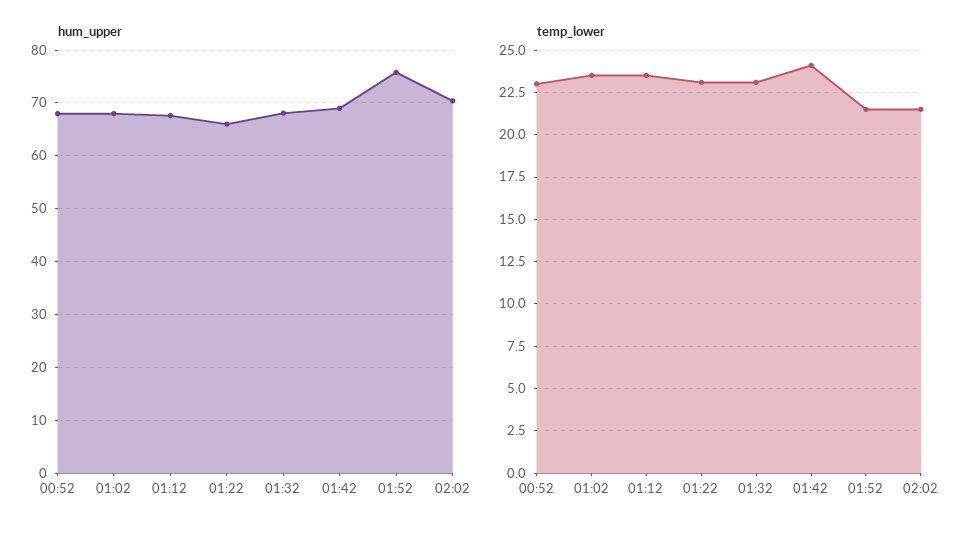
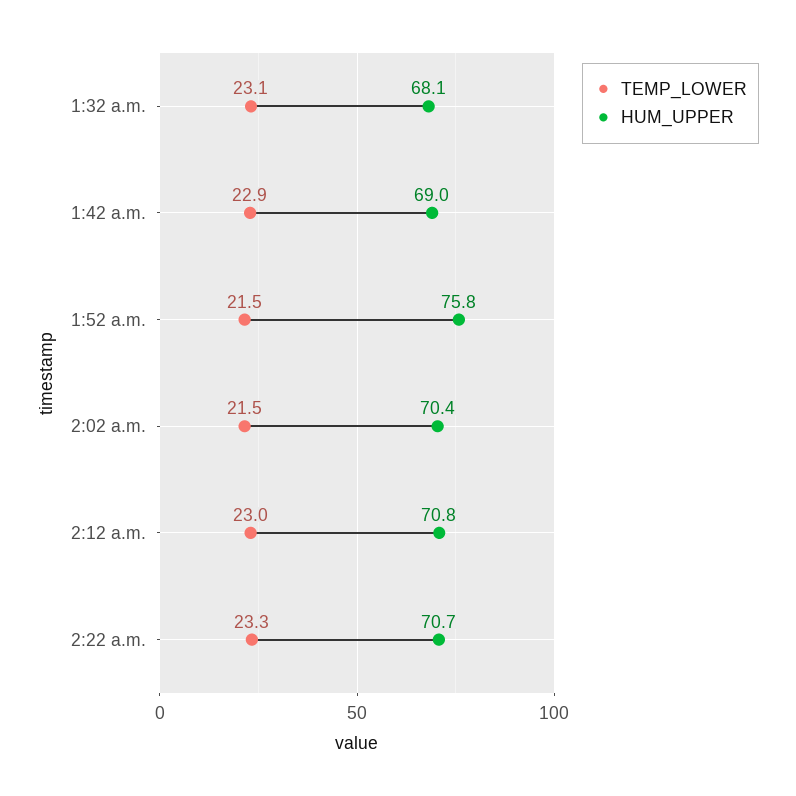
hum_upper, 00:52: 68 -> none
hum_upper, 01:02: 68 -> none
hum_upper, 01:12: 68 -> none
hum_upper, 01:22: 66 -> none
temp_lower, 00:52: 23 -> none
temp_lower, 01:02: 23.5 -> none
temp_lower, 01:12: 23.5 -> none
temp_lower, 01:22: 23 -> none
temp_lower, 01:42: 24 -> 22.9
temp_lower, 2:12 a.m.: none -> 23
hum_upper, 2:12 a.m.: none -> 70.8
temp_lower, 2:22 a.m.: none -> 23.3
hum_upper, 2:22 a.m.: none -> 70.7

